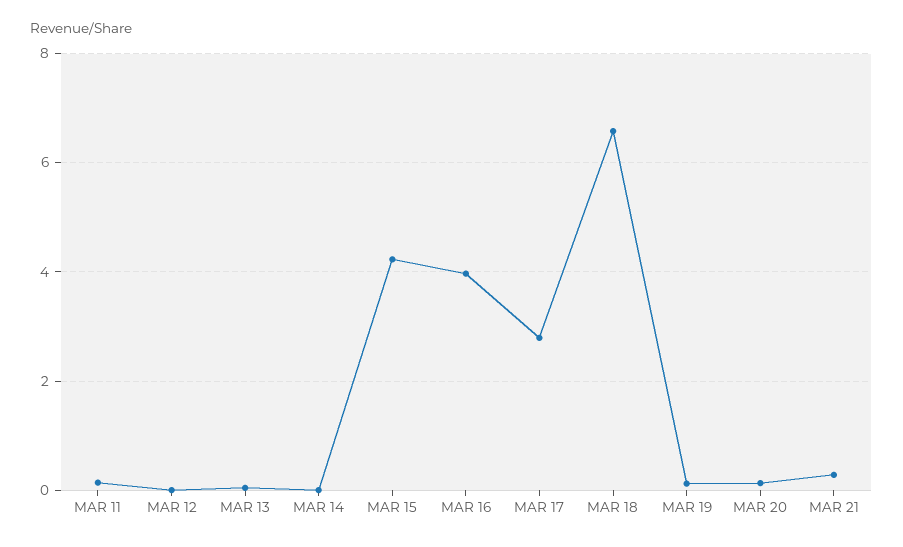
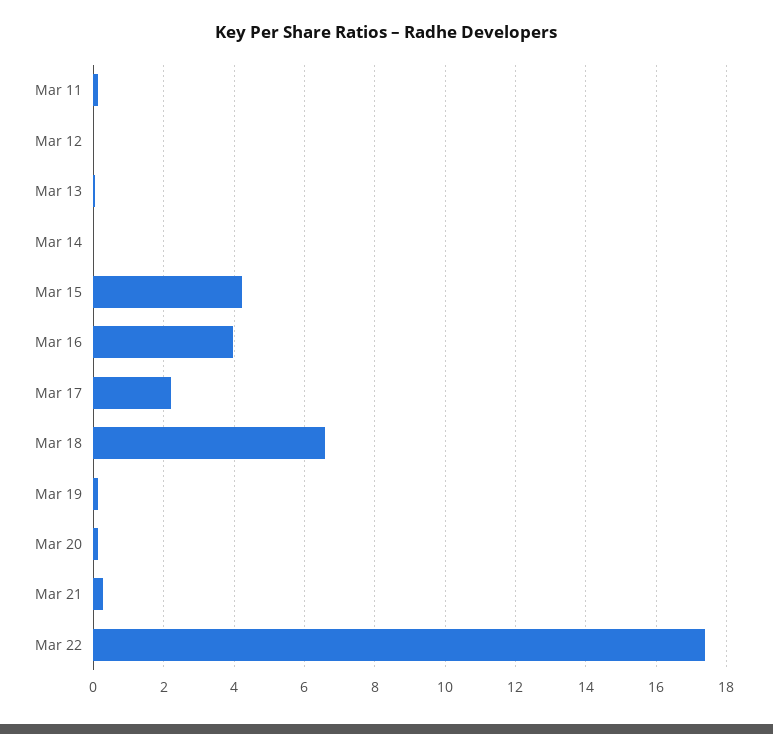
MAR 17: 2.8 -> 2.2
Mar 22: none -> 17.4

